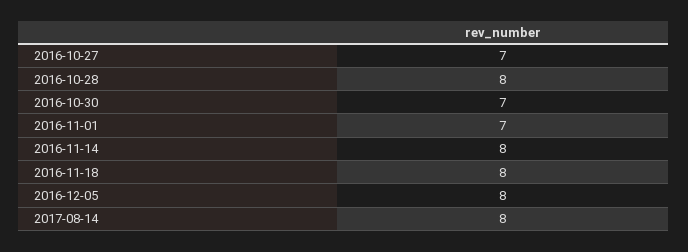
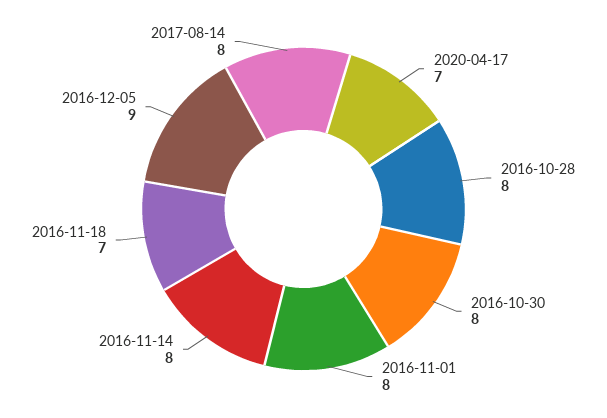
2016-10-27: 7 -> none
2016-10-30: 7 -> 8
2016-11-01: 7 -> 8
2016-11-18: 8 -> 7
2016-12-05: 8 -> 9
2020-04-17: none -> 7

